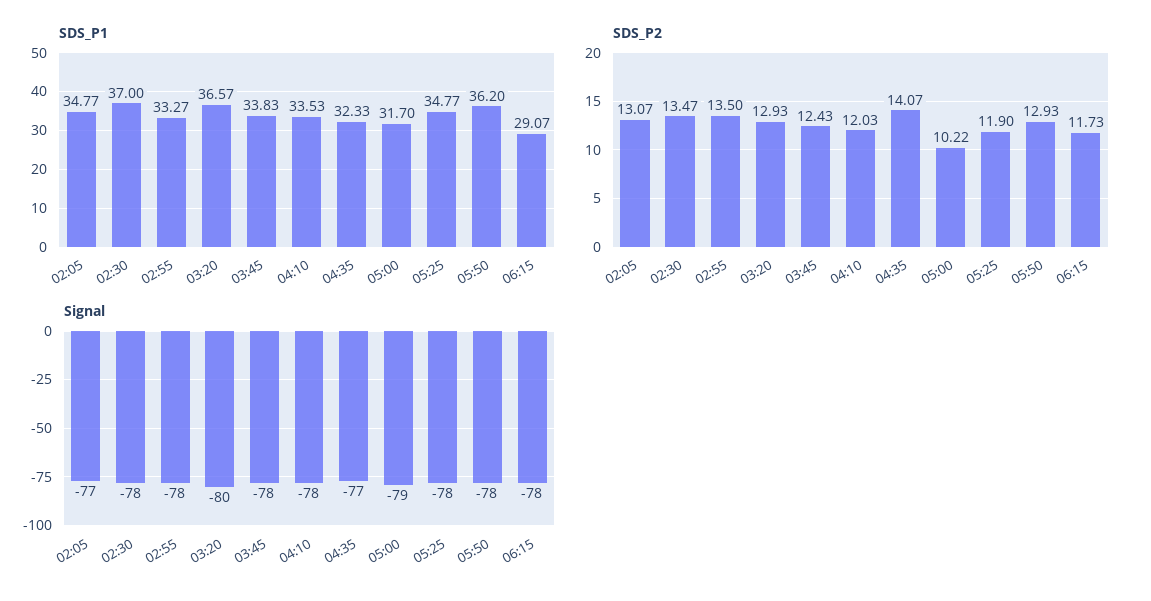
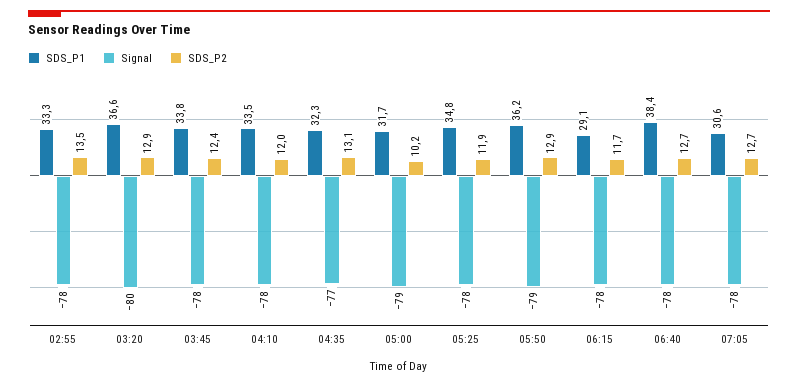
SDS_P1, 02:05: 34.77 -> none
SDS_P1, 02:30: 37 -> none
SDS_P2, 02:05: 13.07 -> none
SDS_P2, 02:30: 13.47 -> none
SDS_P2, 04:35: 14.07 -> 13.1
Signal, 02:05: -77 -> none
Signal, 02:30: -78 -> none
Signal, 05:50: -78 -> -79
SDS_P1, 06:40: none -> 38.4
Signal, 06:40: none -> -78
SDS_P2, 06:40: none -> 12.7
SDS_P1, 07:05: none -> 30.6
Signal, 07:05: none -> -78
SDS_P2, 07:05: none -> 12.7

